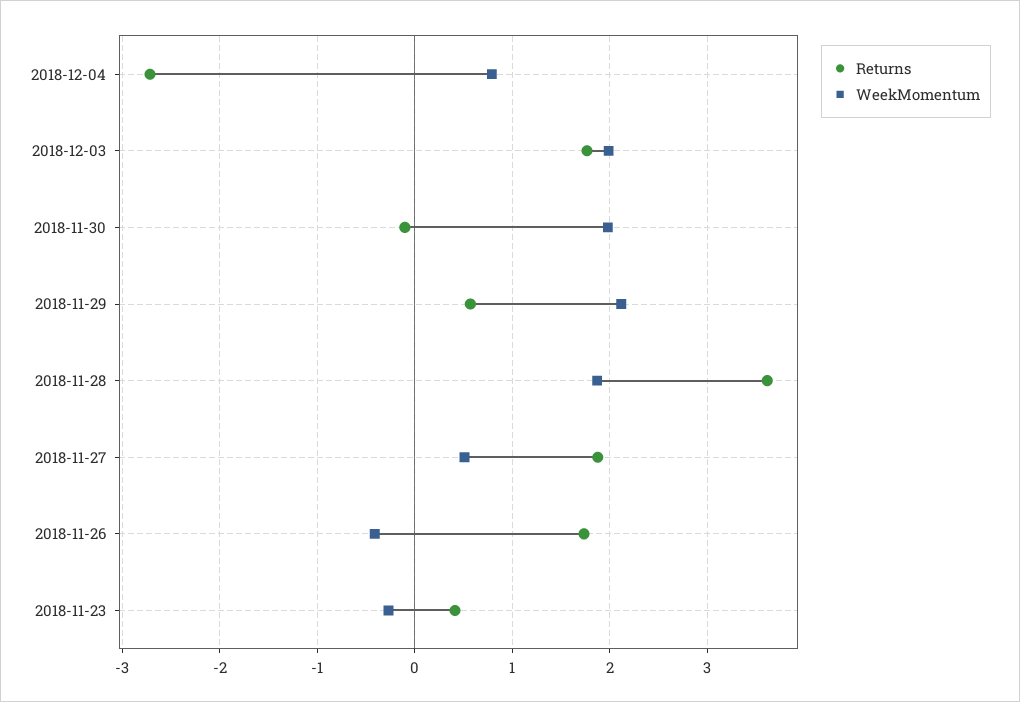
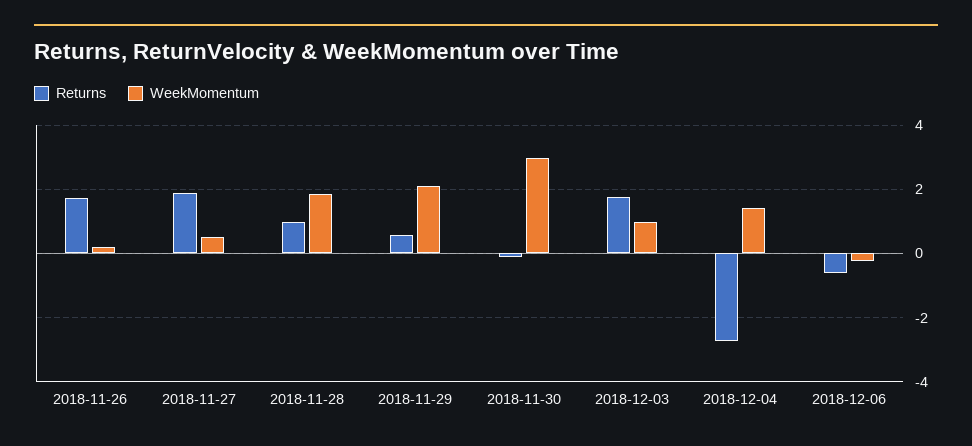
WeekMomentum, 2018-12-04: 0.8 -> 1.4
WeekMomentum, 2018-12-03: 2 -> 1
WeekMomentum, 2018-11-30: 2 -> 3
Returns, 2018-11-28: 3.6 -> 1
WeekMomentum, 2018-11-26: -0.4 -> 0.2
Returns, 2018-11-23: 0.4 -> none
WeekMomentum, 2018-11-23: -0.3 -> none
Returns, 2018-12-06: none -> -0.6
WeekMomentum, 2018-12-06: none -> -0.2

